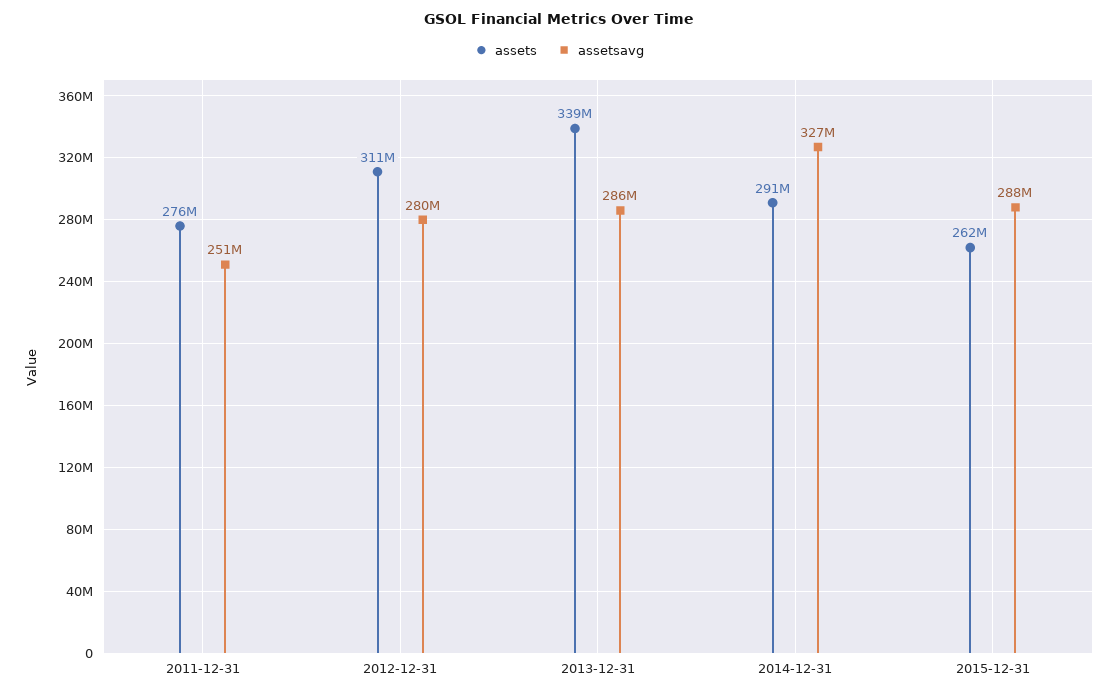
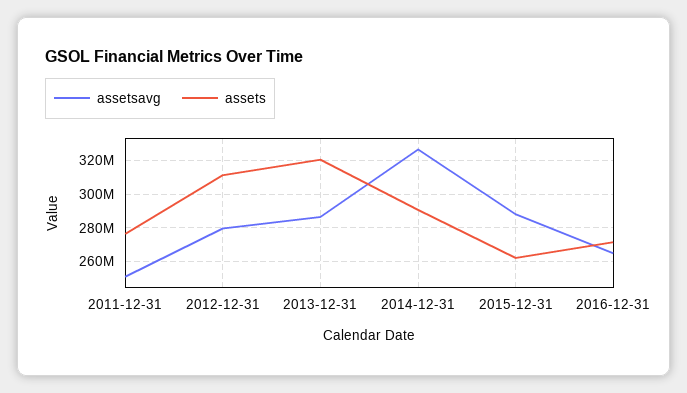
assets, 2013-12-31: 339000000 -> 320000000
assetsavg, 2016-12-31: none -> 265000000
assets, 2016-12-31: none -> 270000000

